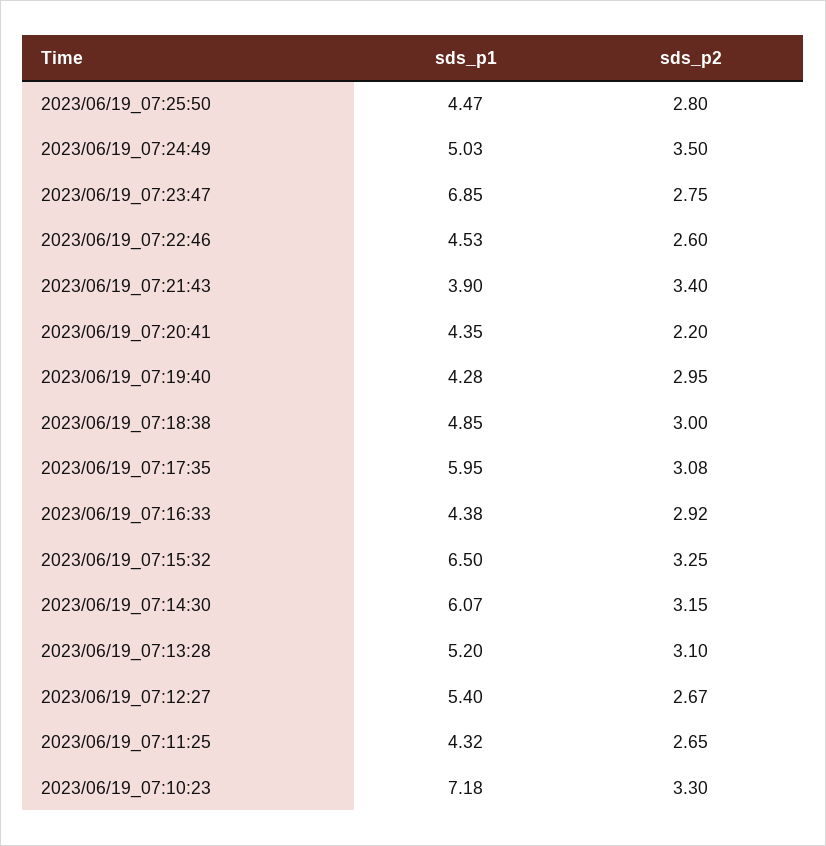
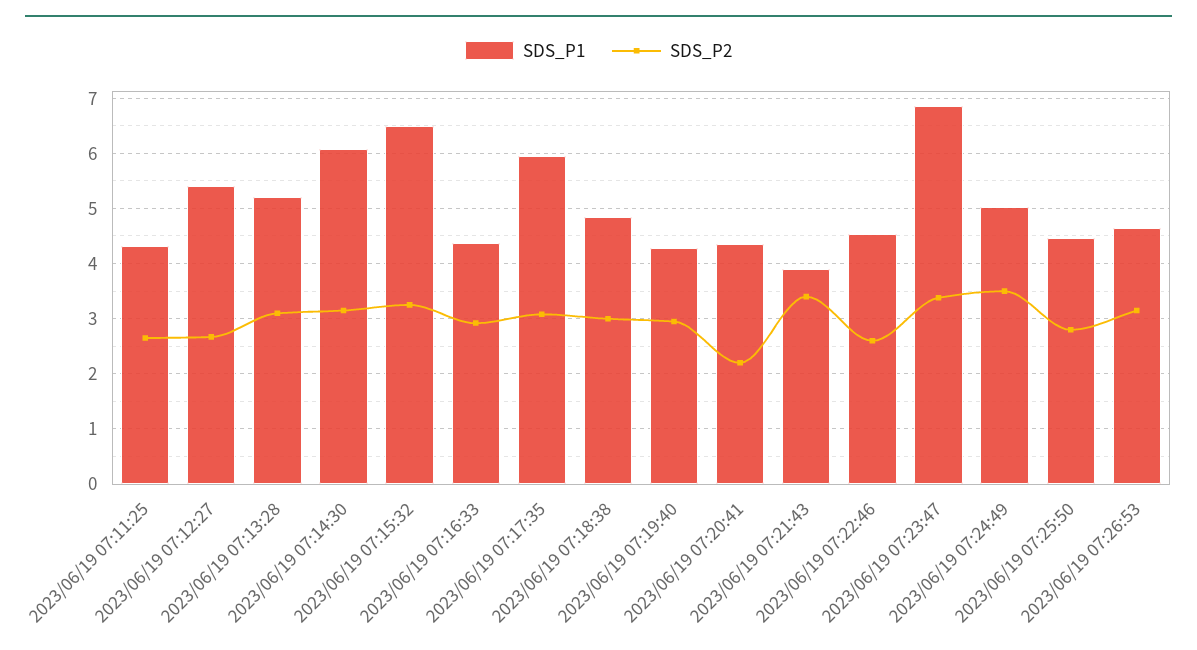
sds_p2, 2023/06/19_07:23:47: 2.75 -> 3.4
sds_p1, 2023/06/19_07:10:23: 7.18 -> none
sds_p2, 2023/06/19_07:10:23: 3.3 -> none
sds_p1, 2023/06/19 07:26:53: none -> 4.6
sds_p2, 2023/06/19 07:26:53: none -> 3.2

